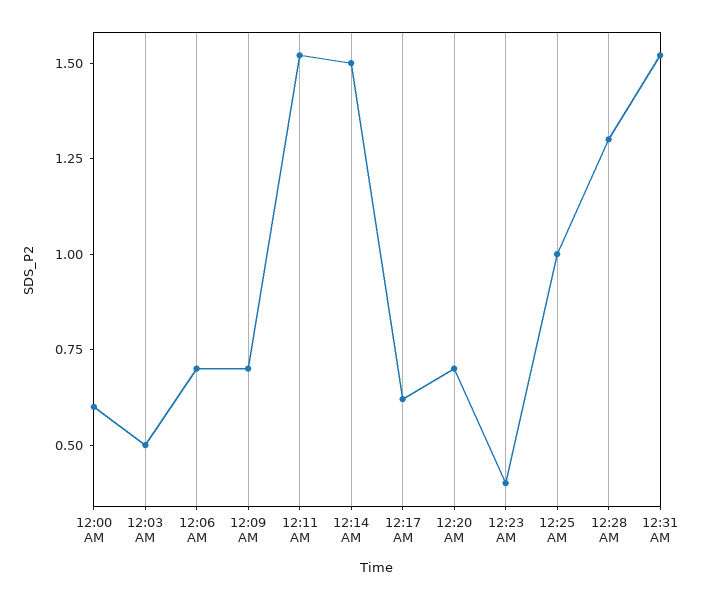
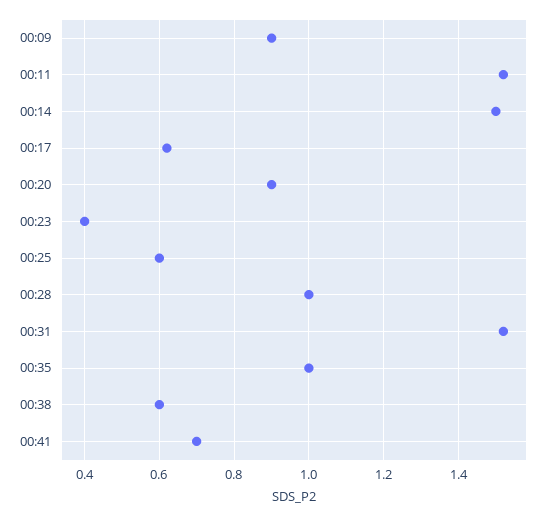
12:00 AM: 0.6 -> none
12:03 AM: 0.5 -> none
12:06 AM: 0.7 -> none
12:09 AM: 0.7 -> 0.9
12:20 AM: 0.7 -> 0.9
12:25 AM: 1 -> 0.6
12:28 AM: 1.3 -> 1
00:35: none -> 1
00:38: none -> 0.6
00:41: none -> 0.7

